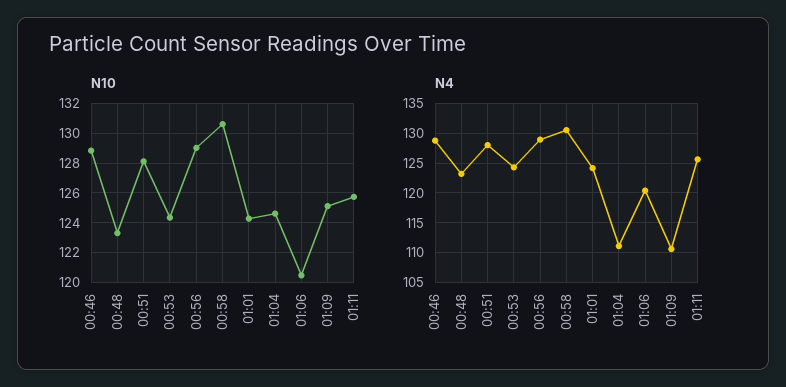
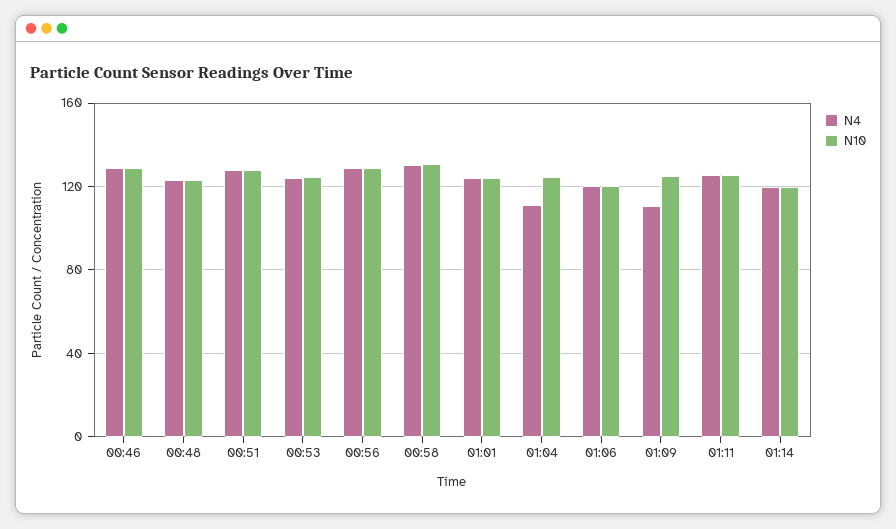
N4, 01:14: none -> 120
N10, 01:14: none -> 120

